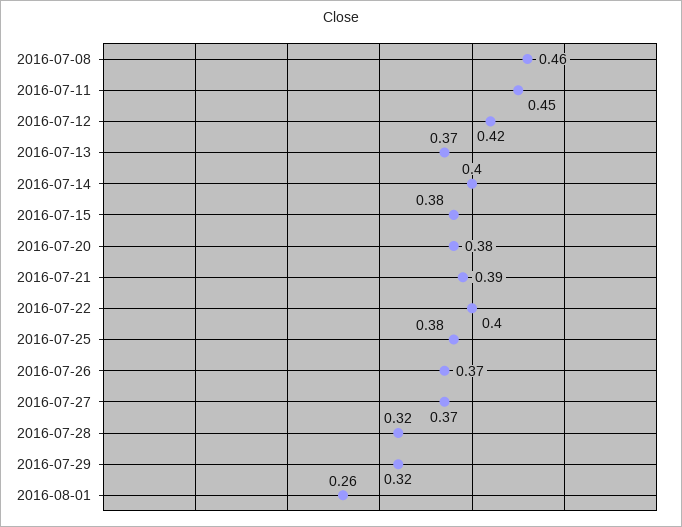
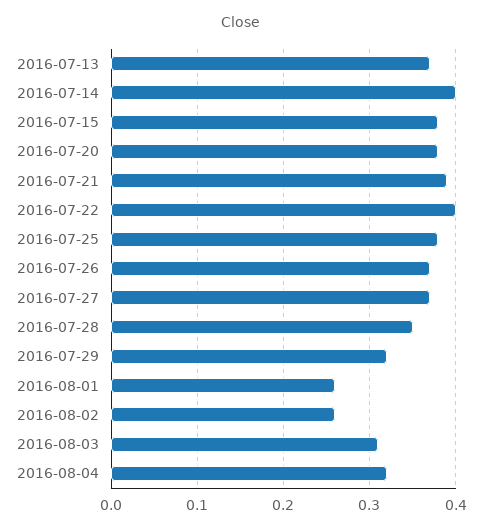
2016-07-08: 0.46 -> none
2016-07-11: 0.45 -> none
2016-07-12: 0.42 -> none
2016-07-28: 0.32 -> 0.35
2016-08-02: none -> 0.26
2016-08-03: none -> 0.31
2016-08-04: none -> 0.32

